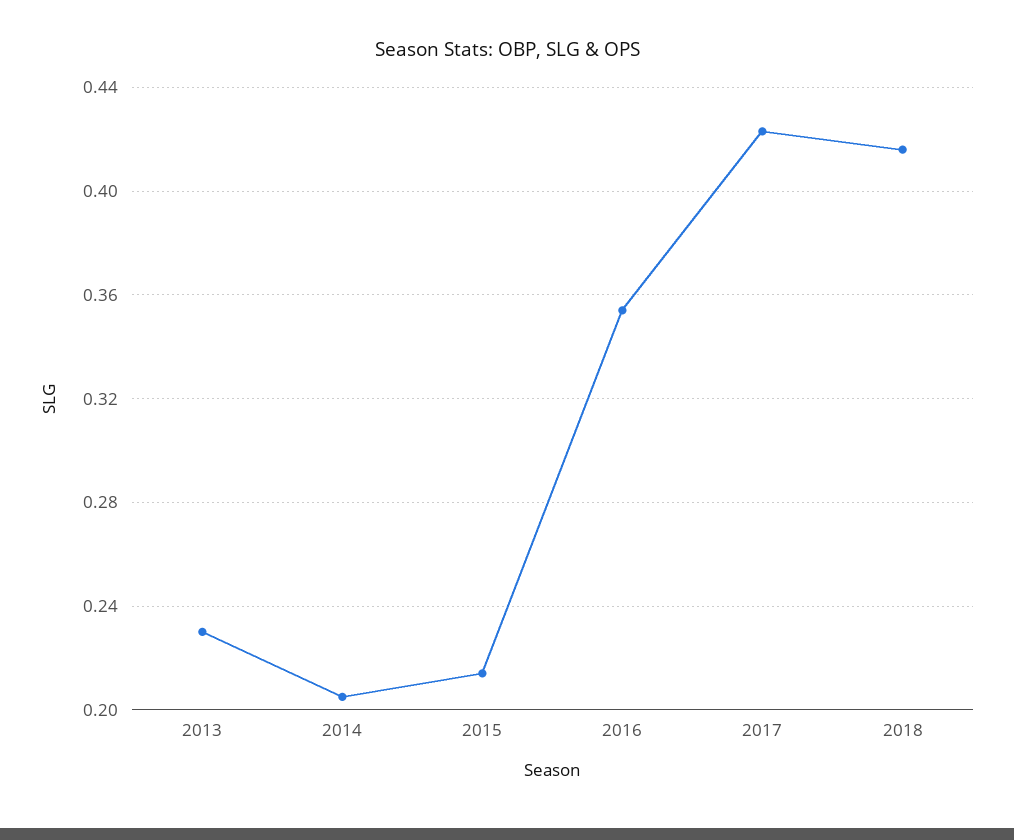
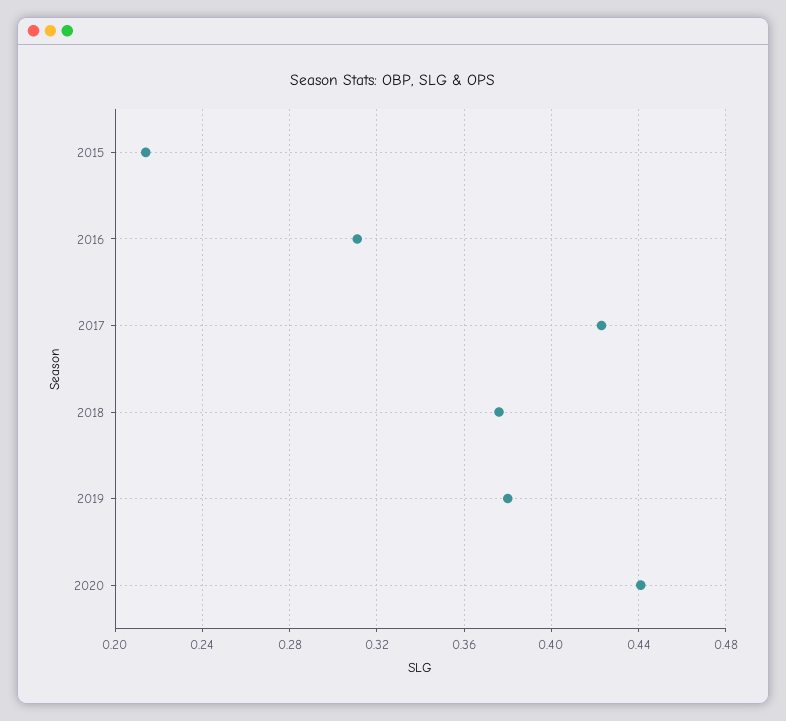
2013: 0.23 -> none
2014: 0.205 -> none
2016: 0.355 -> 0.31
2018: 0.415 -> 0.375
2019: none -> 0.38
2020: none -> 0.44

